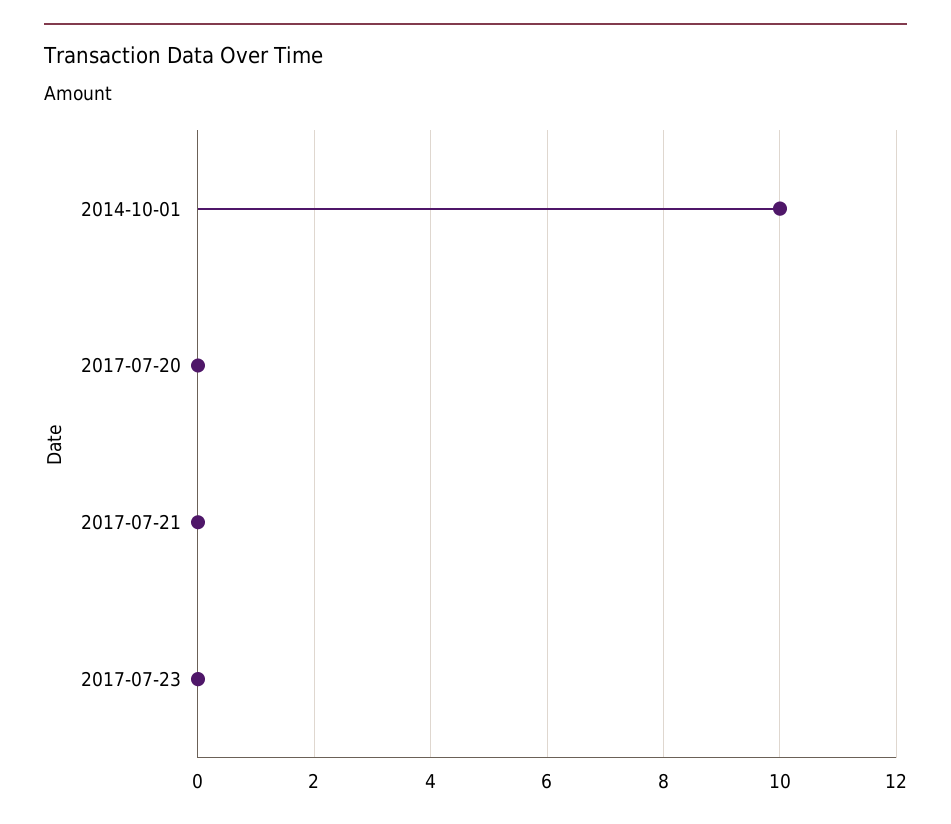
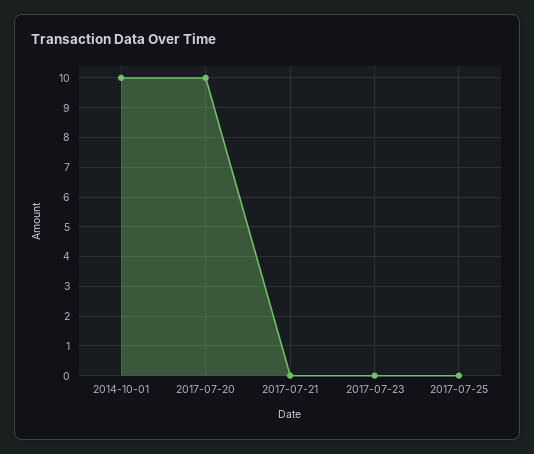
2017-07-20: 0 -> 10
2017-07-25: none -> 0

